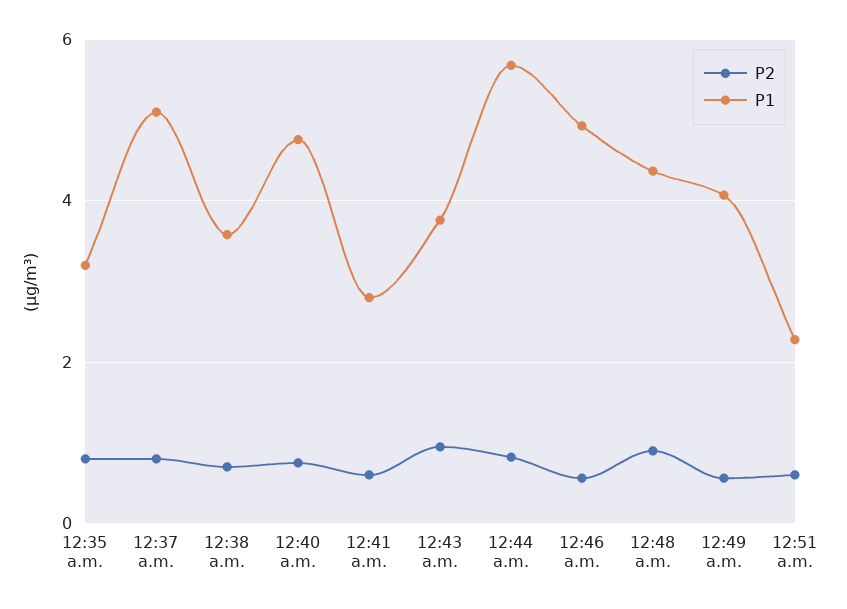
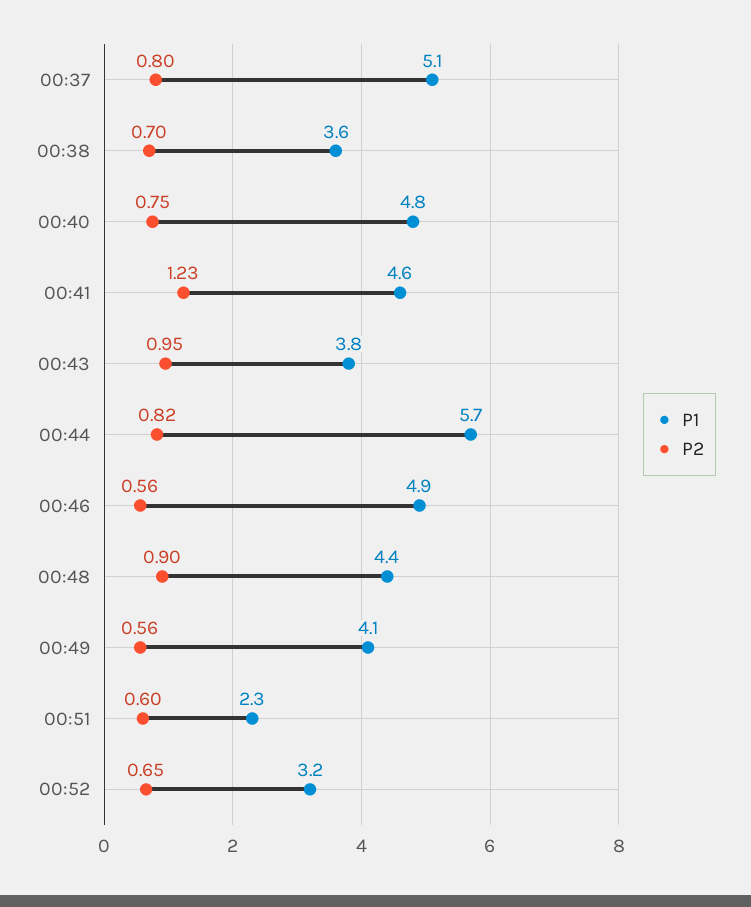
P2, 12:35 a.m.: 0.8 -> none
P1, 12:35 a.m.: 3.2 -> none
P2, 12:41 a.m.: 0.6 -> 1.23
P1, 12:41 a.m.: 2.8 -> 4.6
P1, 00:52: none -> 3.2
P2, 00:52: none -> 0.65

